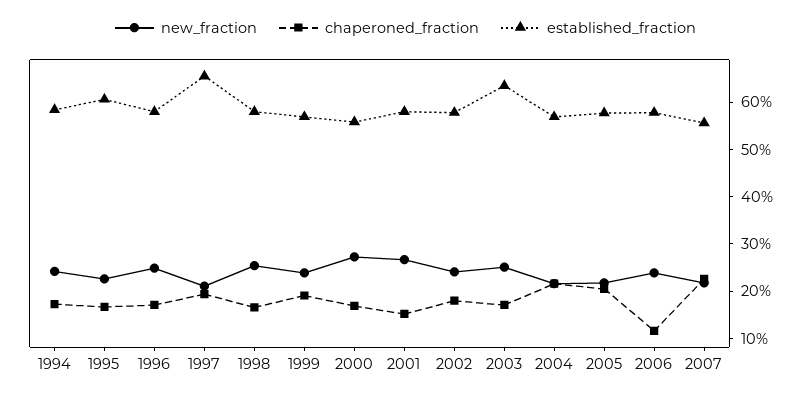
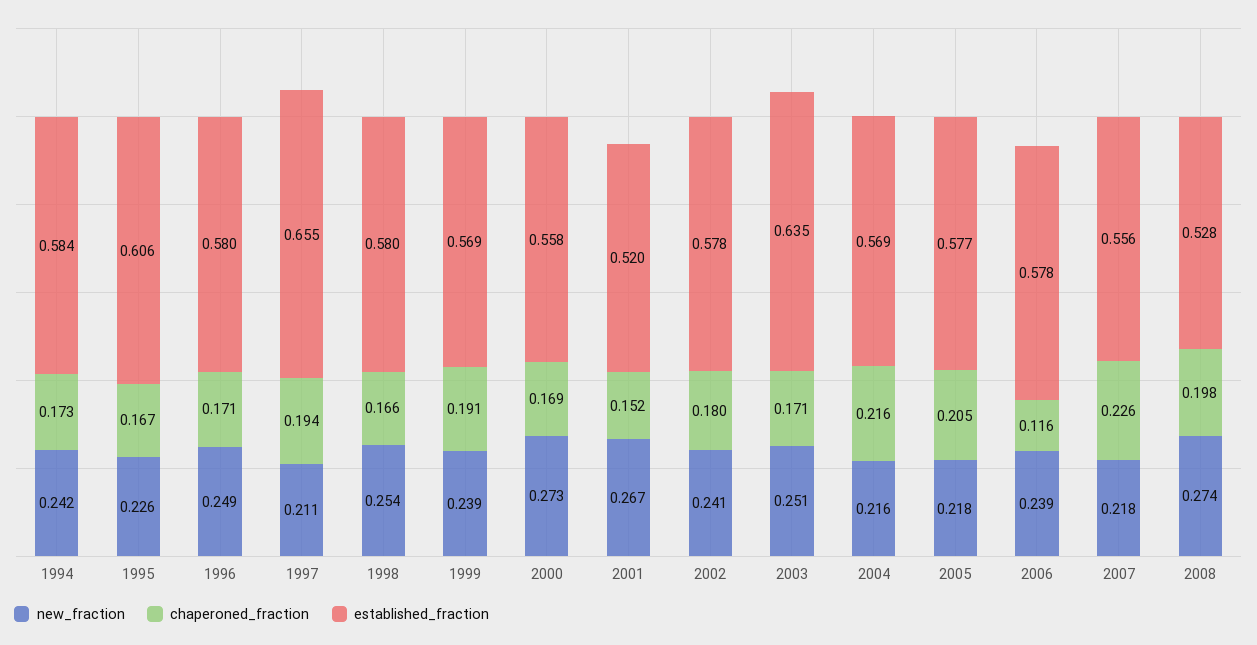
established_fraction, 2001: 0.58 -> 0.52
new_fraction, 2008: none -> 0.274
chaperoned_fraction, 2008: none -> 0.198
established_fraction, 2008: none -> 0.528

